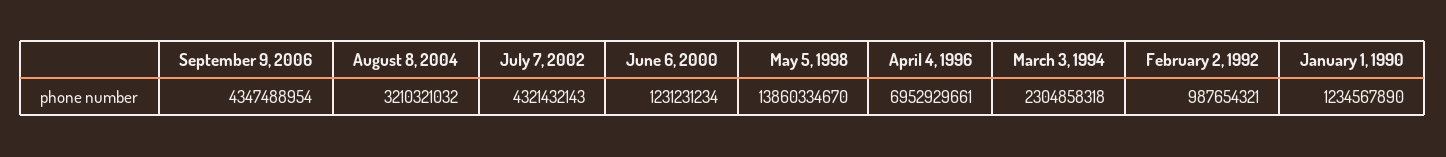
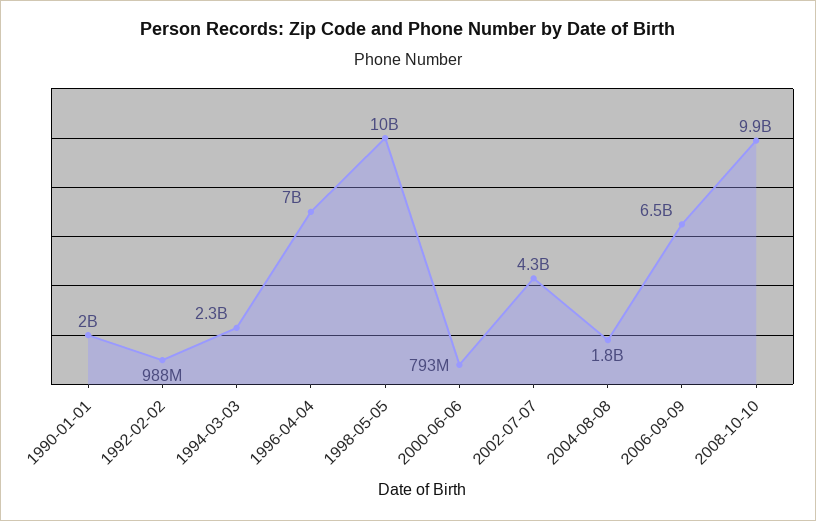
September 9, 2006: 4347488954 -> 6500000000
August 8, 2004: 3210321032 -> 1800000000
June 6, 2000: 1231231234 -> 793000000
May 5, 1998: 13860334670 -> 10000000000
January 1, 1990: 1234567890 -> 2000000000
2008-10-10: none -> 9900000000

